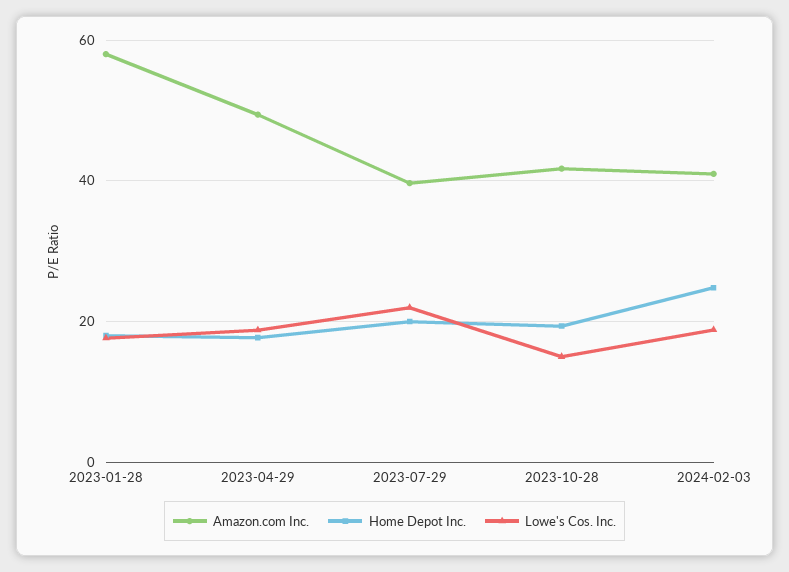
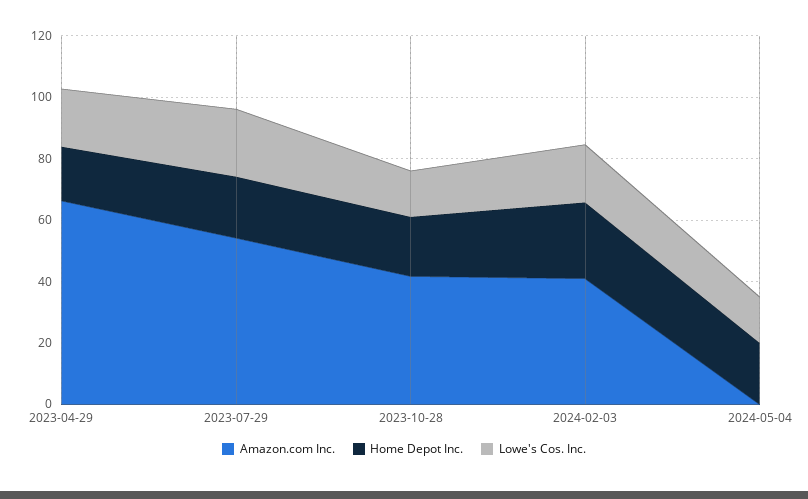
Amazon.com Inc., 2023-01-28: 58 -> none
Home Depot Inc., 2023-01-28: 18 -> none
Lowe's Cos. Inc., 2023-01-28: 18 -> none
Amazon.com Inc., 2023-04-29: 50 -> 65
Amazon.com Inc., 2023-07-29: 40 -> 55
Amazon.com Inc., 2024-05-04: none -> 0
Home Depot Inc., 2024-05-04: none -> 20
Lowe's Cos. Inc., 2024-05-04: none -> 15

